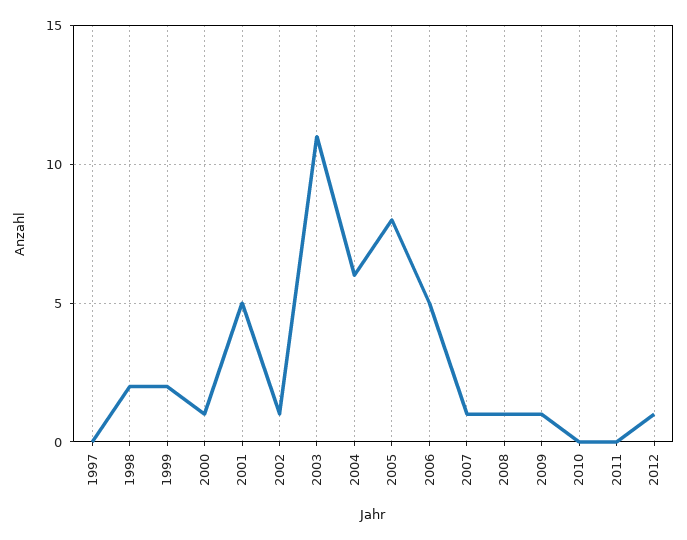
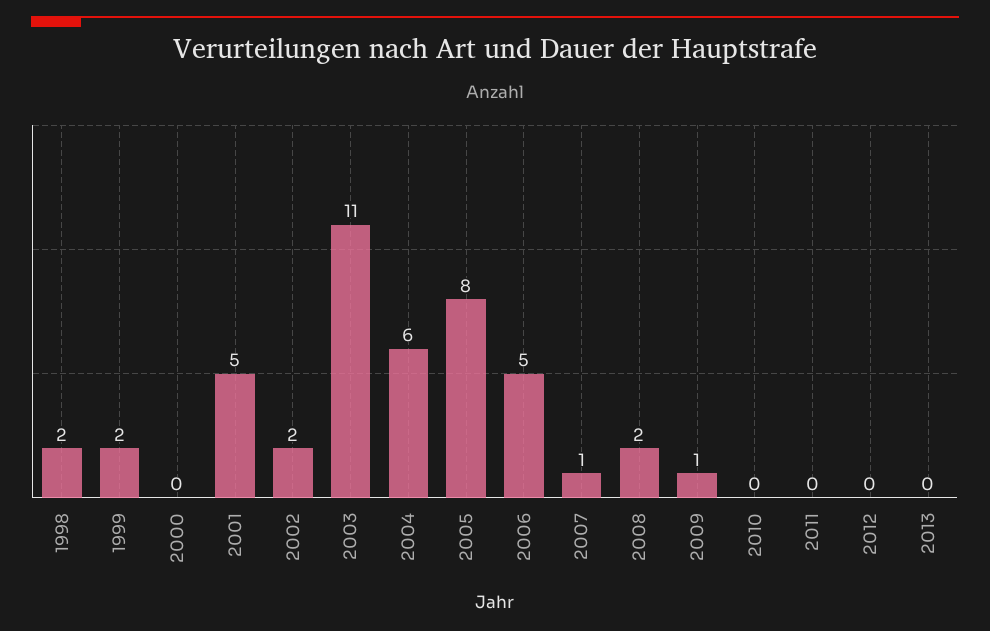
1997: 0 -> none
2000: 1 -> 0
2002: 1 -> 2
2008: 1 -> 2
2012: 1 -> 0
2013: none -> 0

